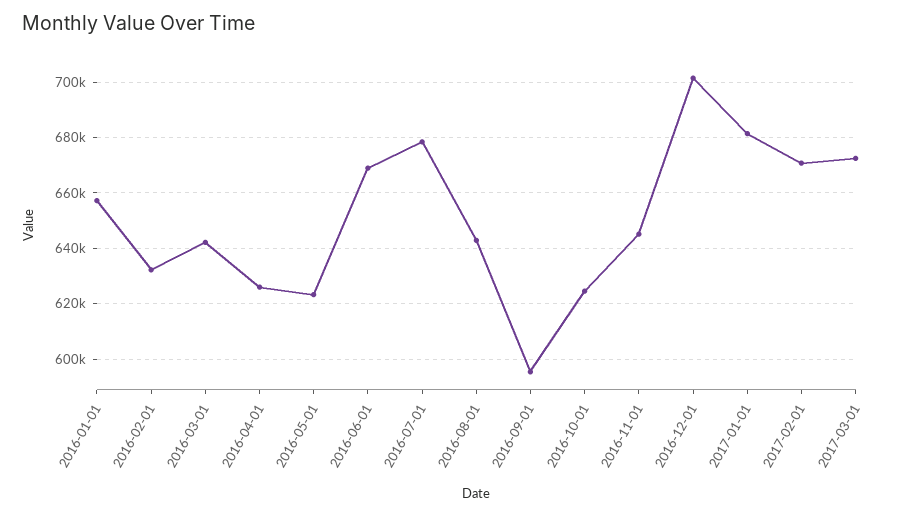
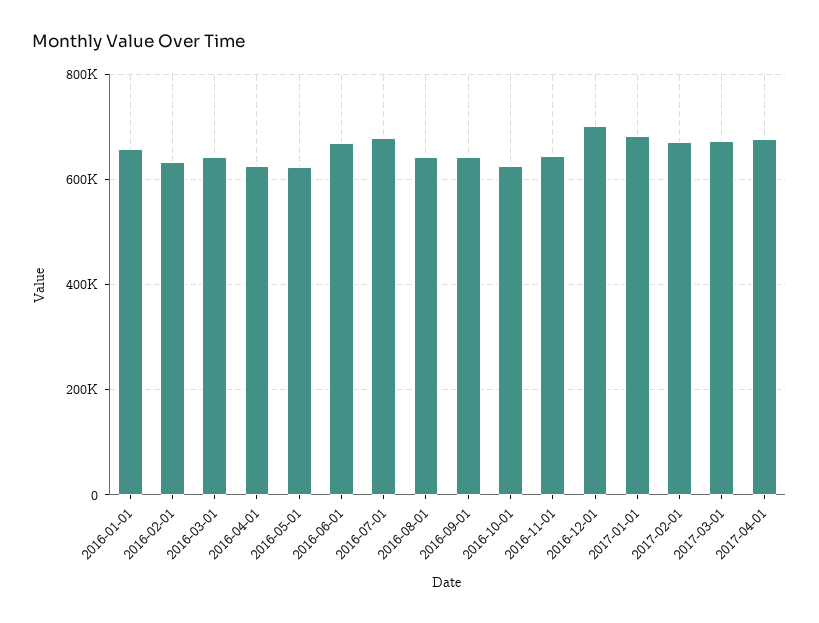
2016-09-01: 595000 -> 640000
2017-04-01: none -> 680000

